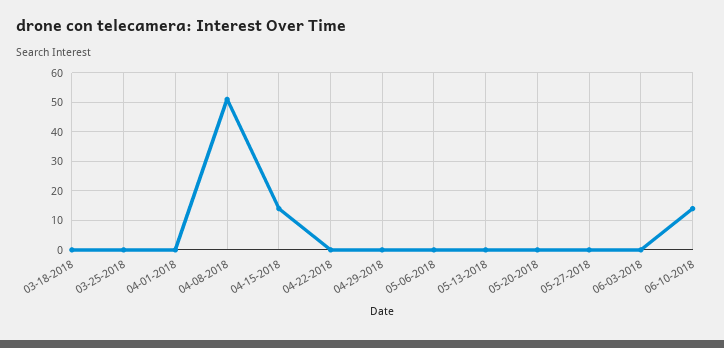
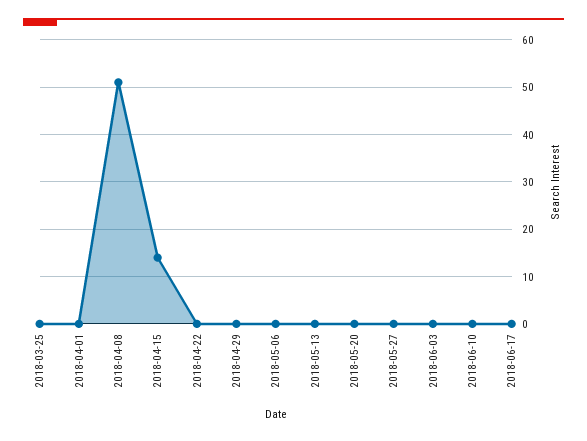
03-18-2018: 0 -> none
06-10-2018: 15 -> 0
2018-06-17: none -> 0

